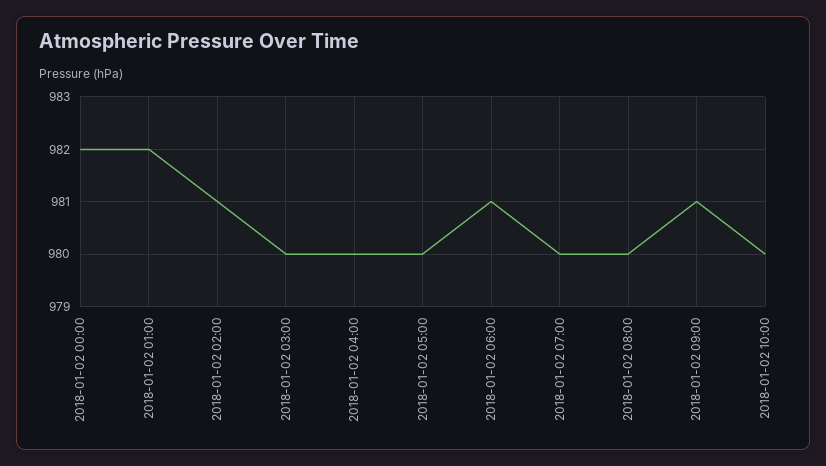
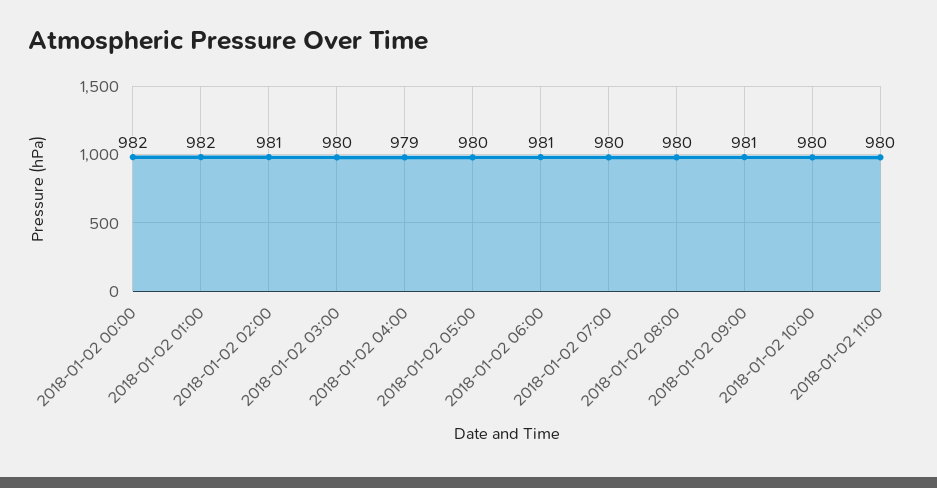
2018-01-02 04:00: 980 -> 979
2018-01-02 11:00: none -> 980

